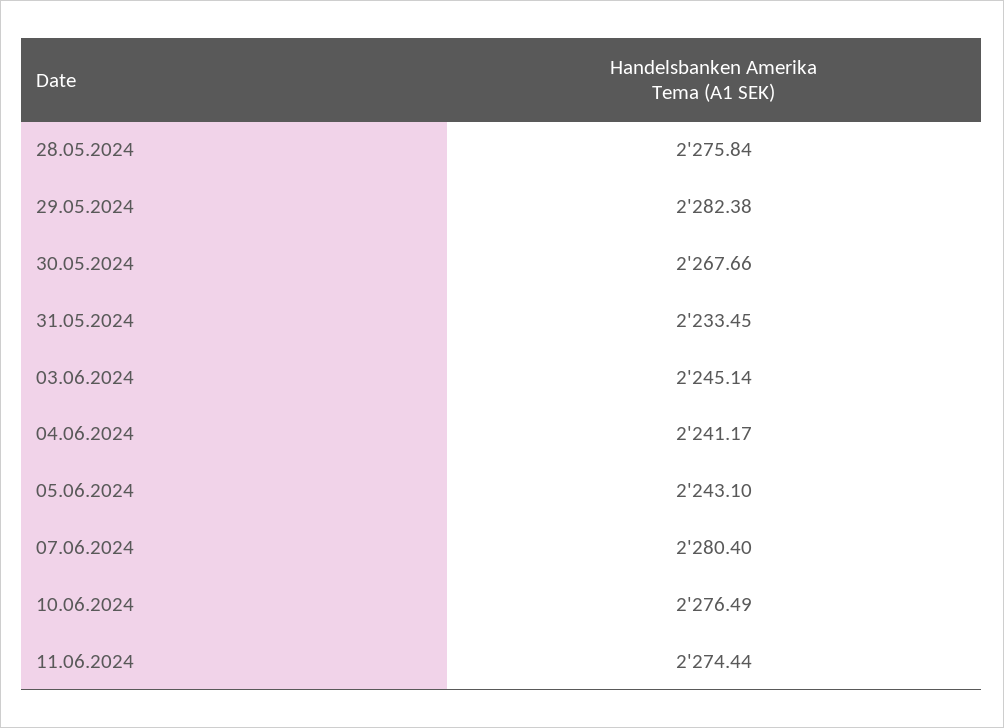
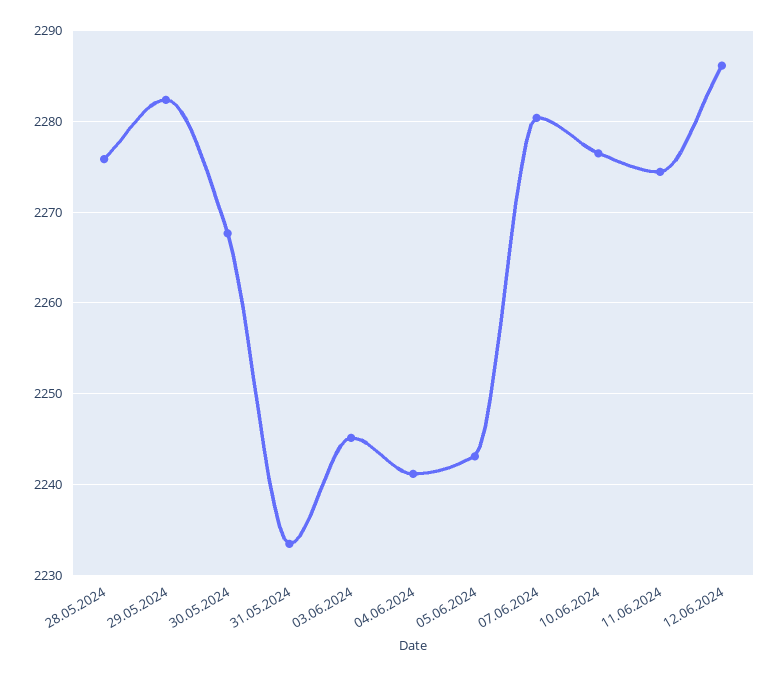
12.06.2024: none -> 2286

